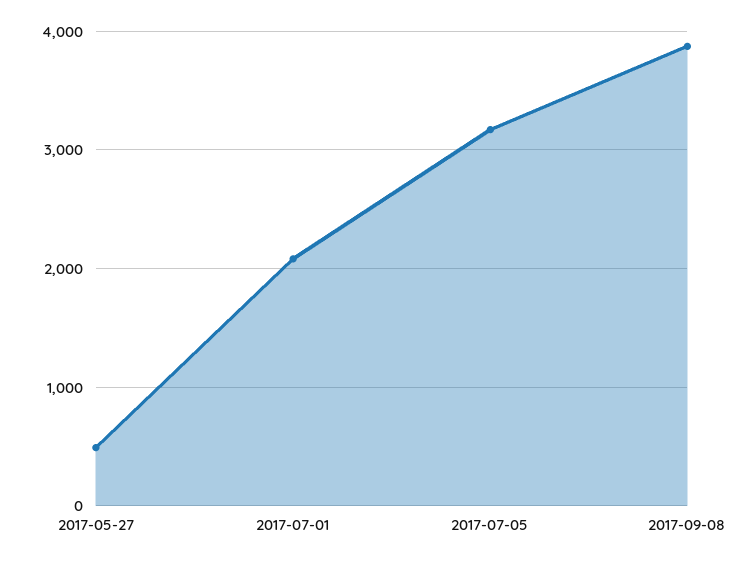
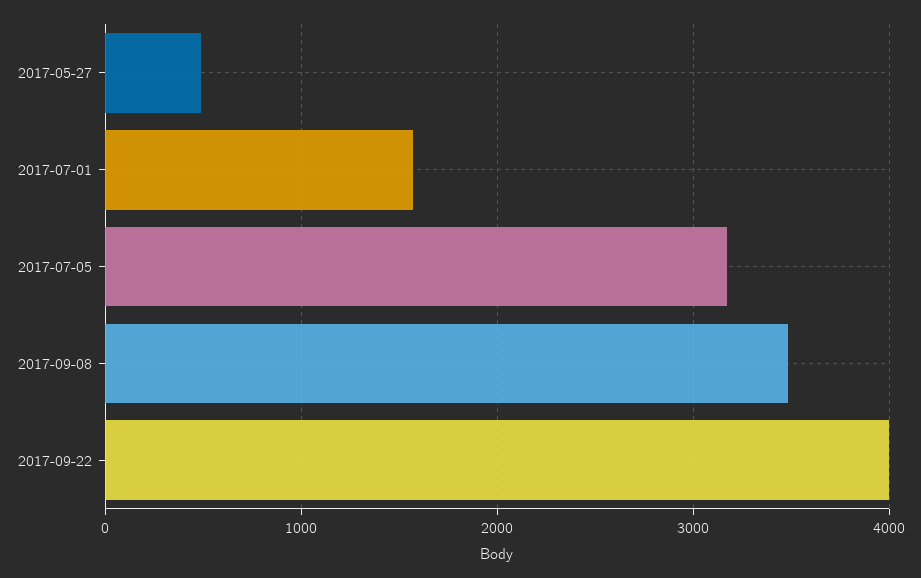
2017-07-01: 2100 -> 1600
2017-09-08: 3900 -> 3500
2017-09-22: none -> 4000

